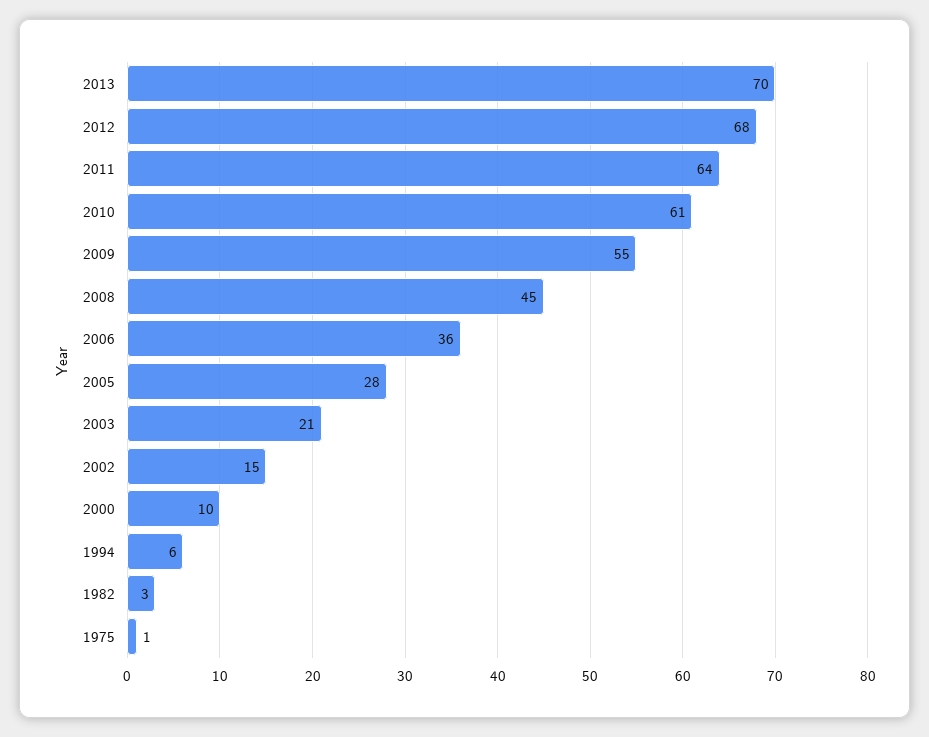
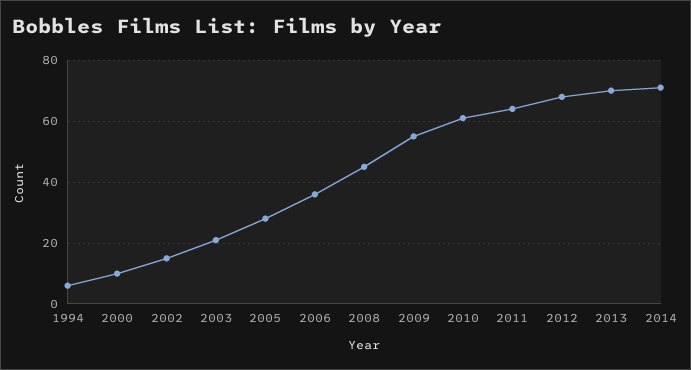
1982: 3 -> none
1975: 1 -> none
2014: none -> 70

